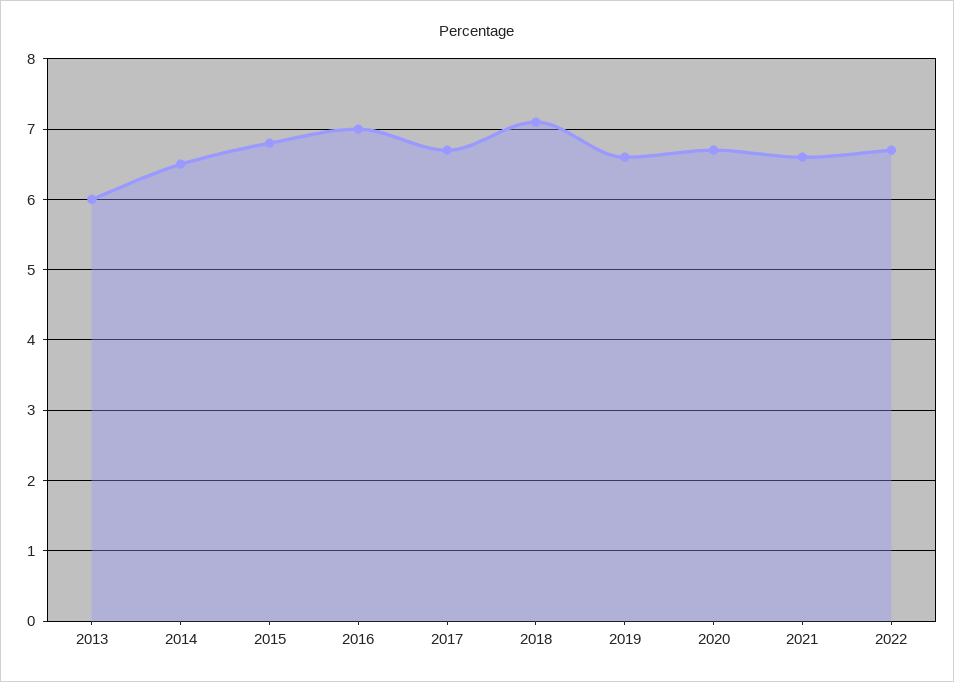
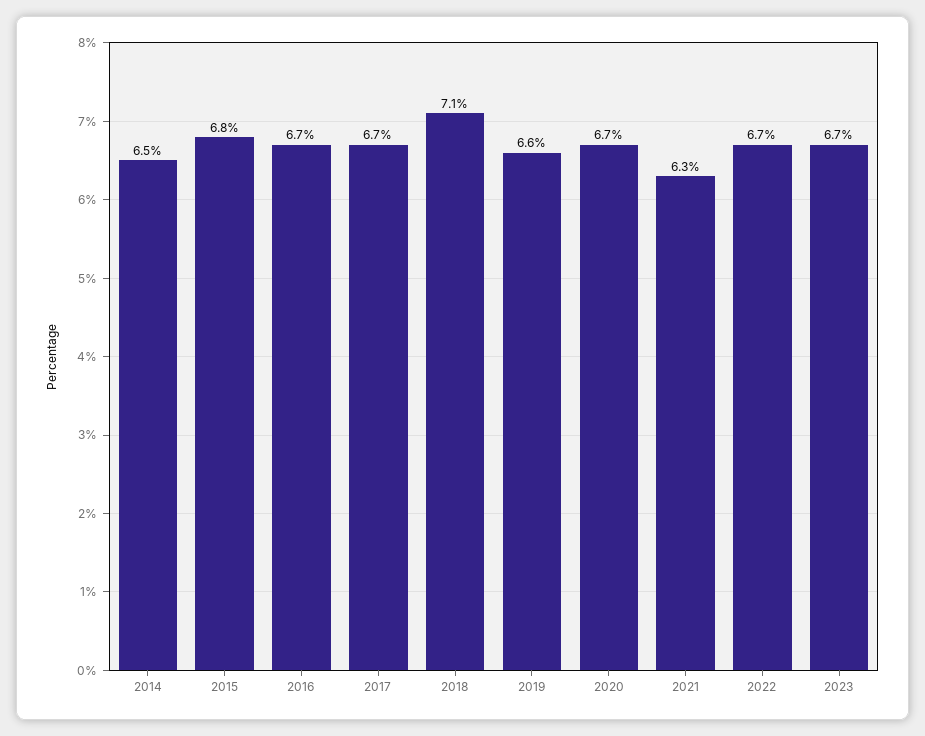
2013: 6 -> none
2016: 7 -> 6.7
2021: 6.6 -> 6.3
2023: none -> 6.7

